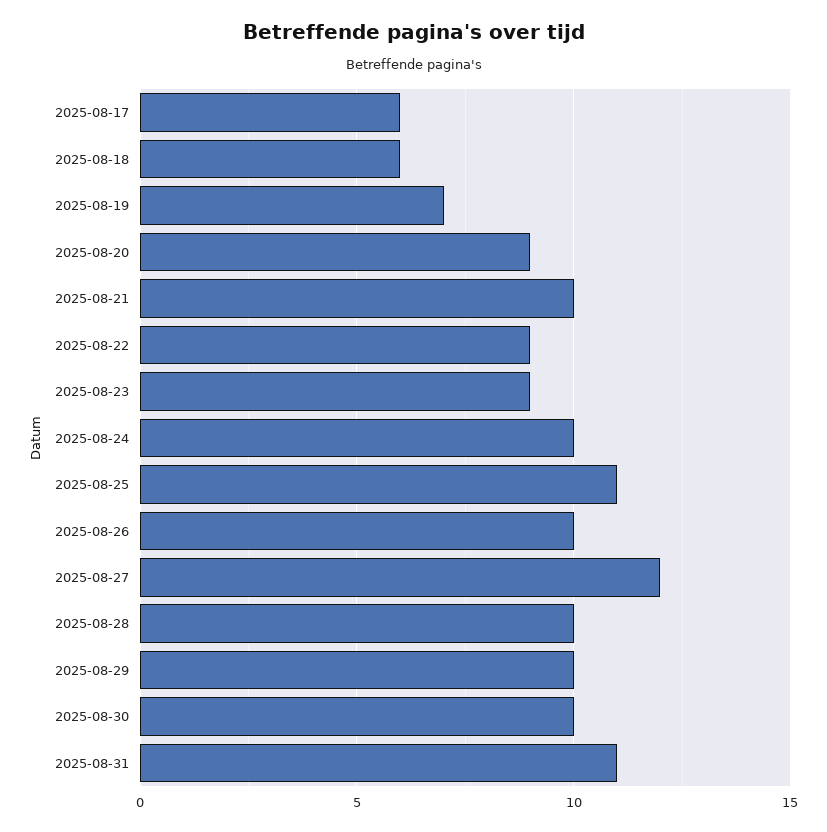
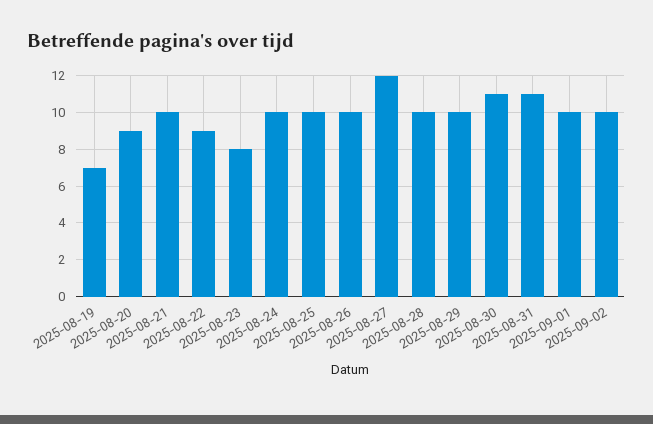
2025-08-17: 6 -> none
2025-08-18: 6 -> none
2025-08-23: 9 -> 8
2025-08-25: 11 -> 10
2025-08-30: 10 -> 11
2025-09-01: none -> 10
2025-09-02: none -> 10

